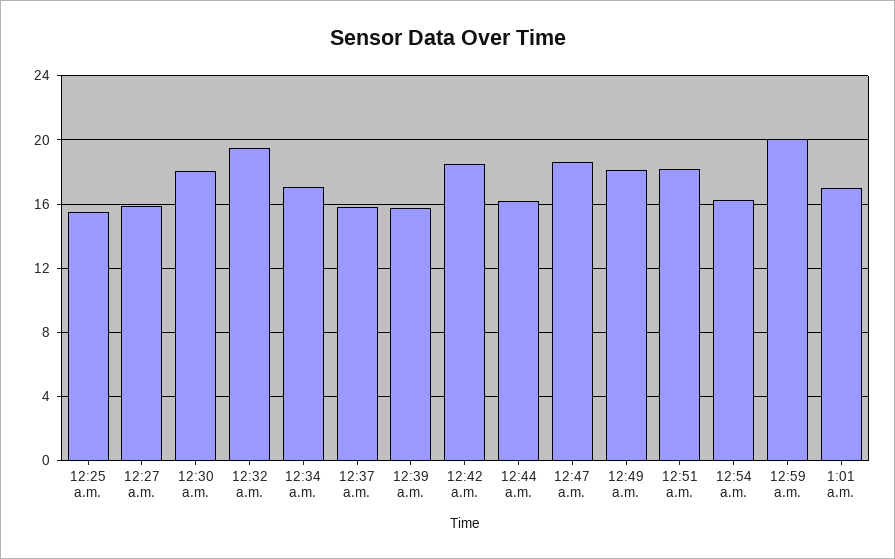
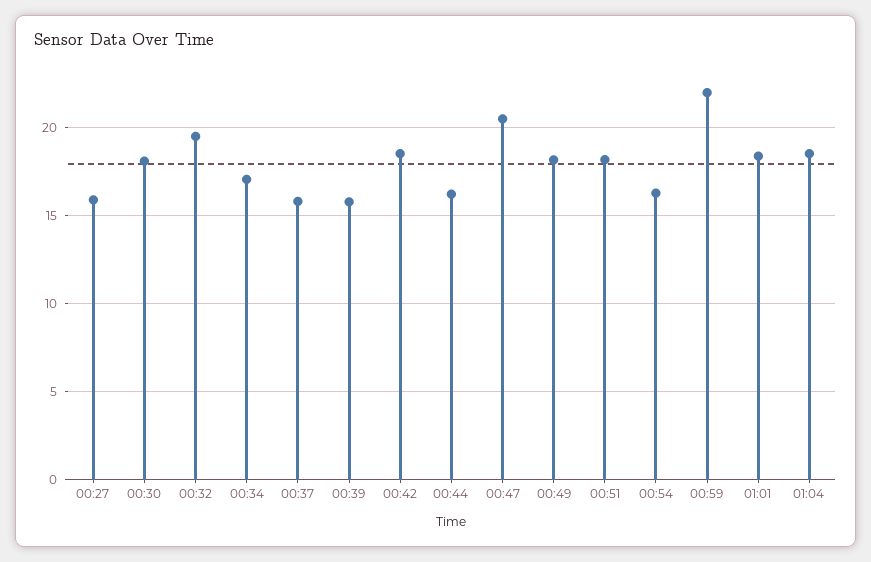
12:25 a.m.: 15.5 -> none
12:47 a.m.: 18.5 -> 20.5
12:59 a.m.: 20 -> 22
1:01 a.m.: 17 -> 18.5
01:04: none -> 18.5

